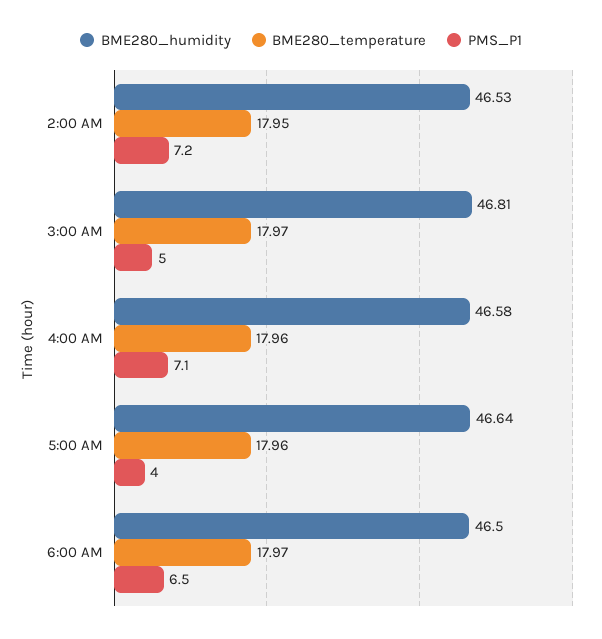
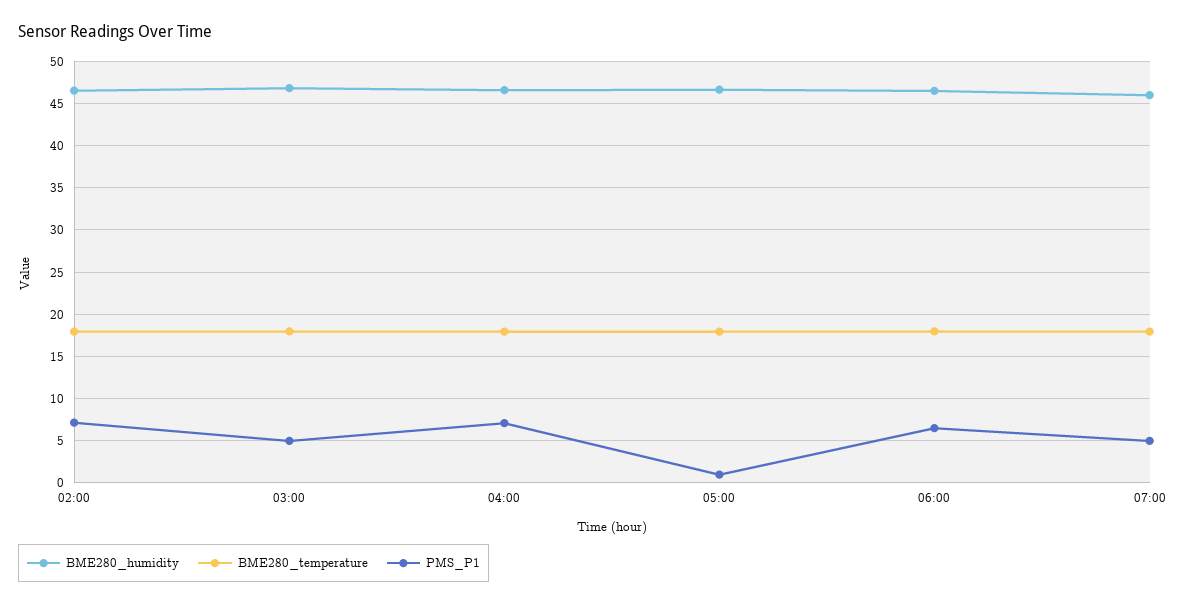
PMS_P1, 5:00 AM: 4 -> 1
BME280_humidity, 07:00: none -> 46
BME280_temperature, 07:00: none -> 18
PMS_P1, 07:00: none -> 5

